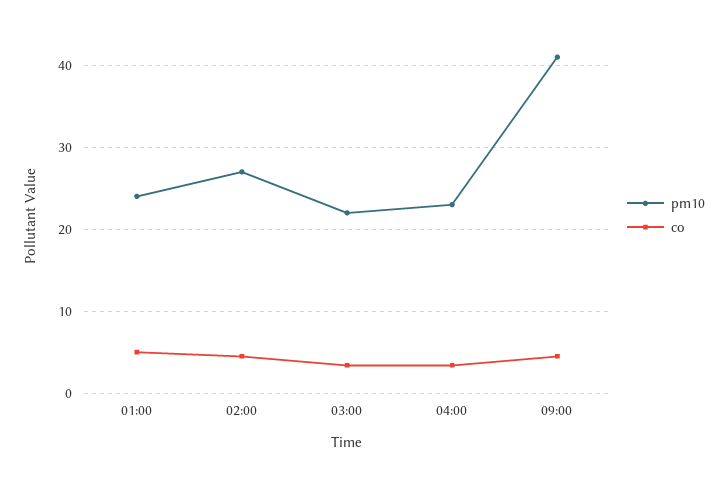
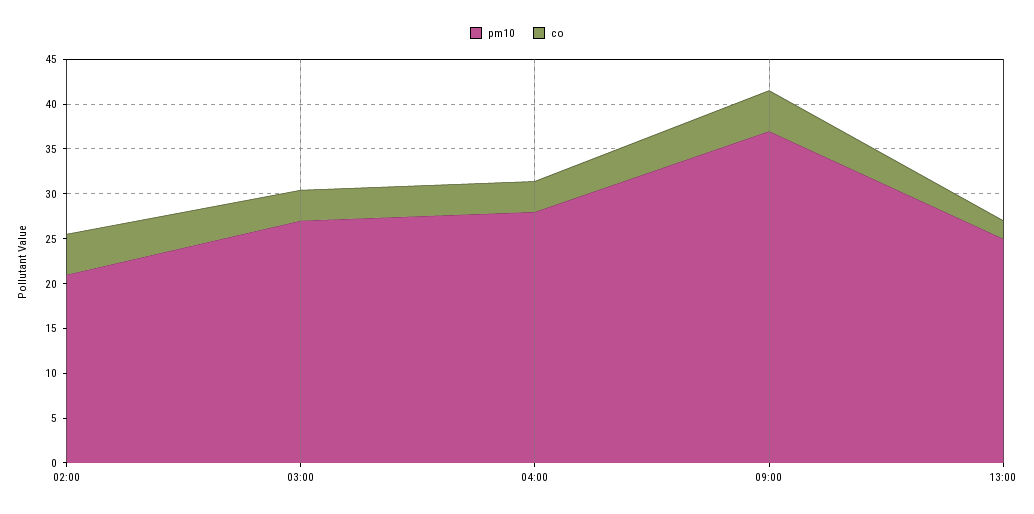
pm10, 01:00: 24 -> none
co, 01:00: 5 -> none
pm10, 02:00: 27 -> 21
pm10, 03:00: 22 -> 27
pm10, 04:00: 23 -> 28
pm10, 09:00: 41 -> 37
pm10, 13:00: none -> 25
co, 13:00: none -> 2

